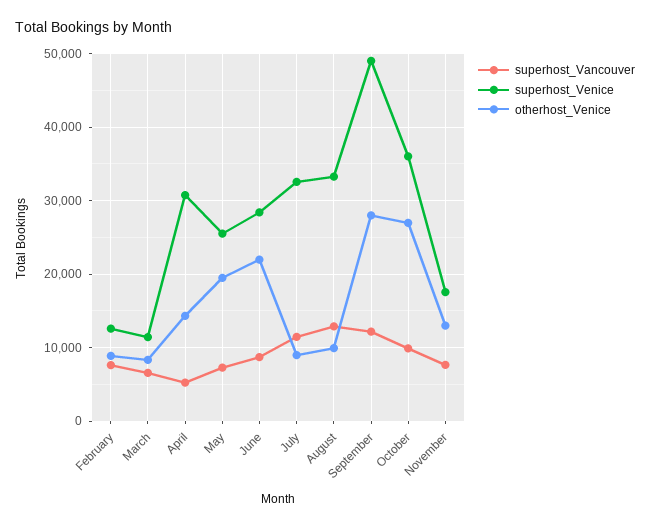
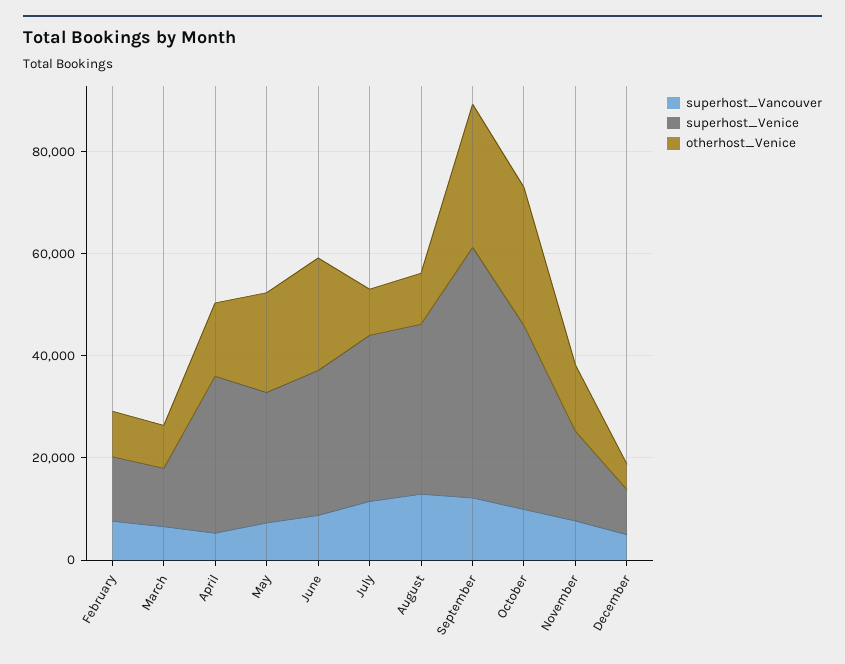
superhost_Vancouver, December: none -> 5000
superhost_Venice, December: none -> 10000
otherhost_Venice, December: none -> 5000

